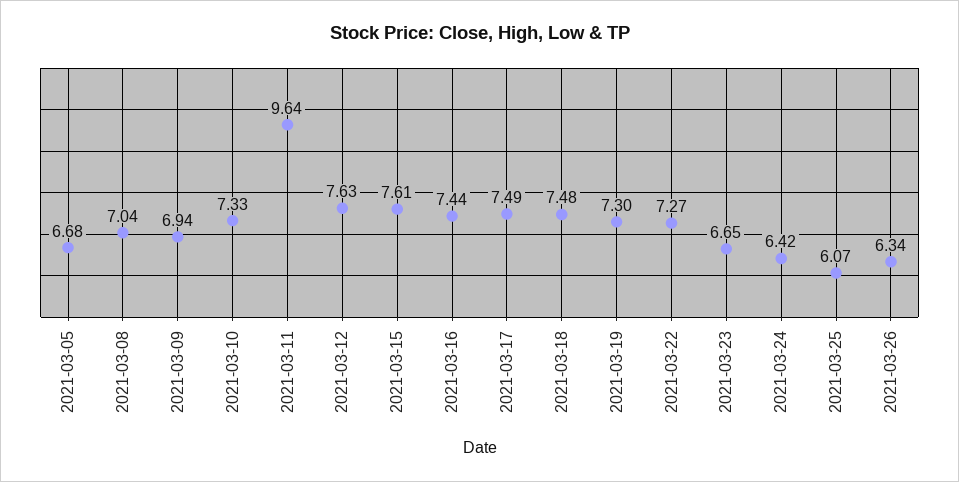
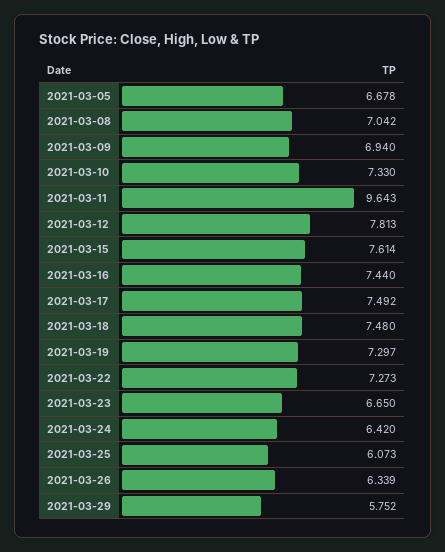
2021-03-12: 7.63 -> 7.813
2021-03-29: none -> 5.752

